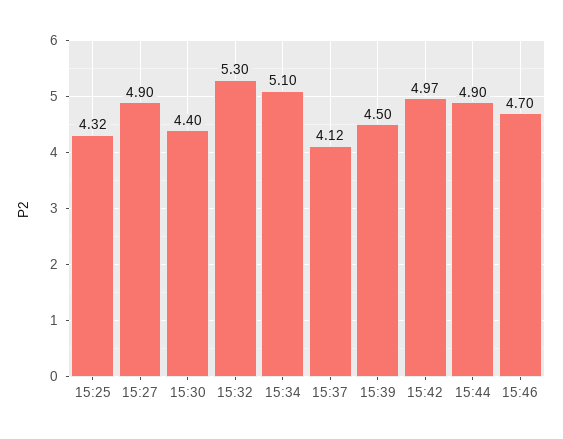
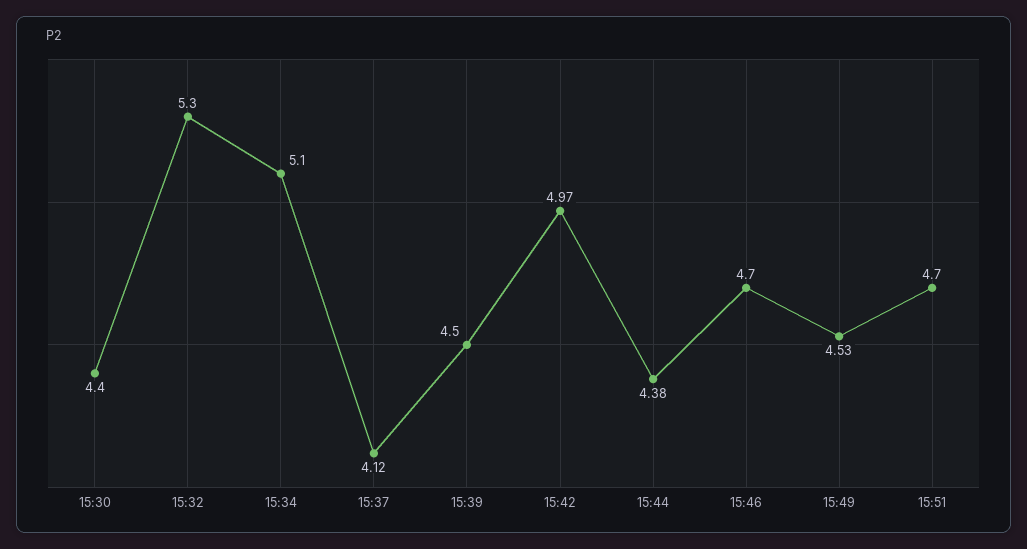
15:25: 4.32 -> none
15:27: 4.9 -> none
15:44: 4.9 -> 4.38
15:49: none -> 4.53
15:51: none -> 4.7

